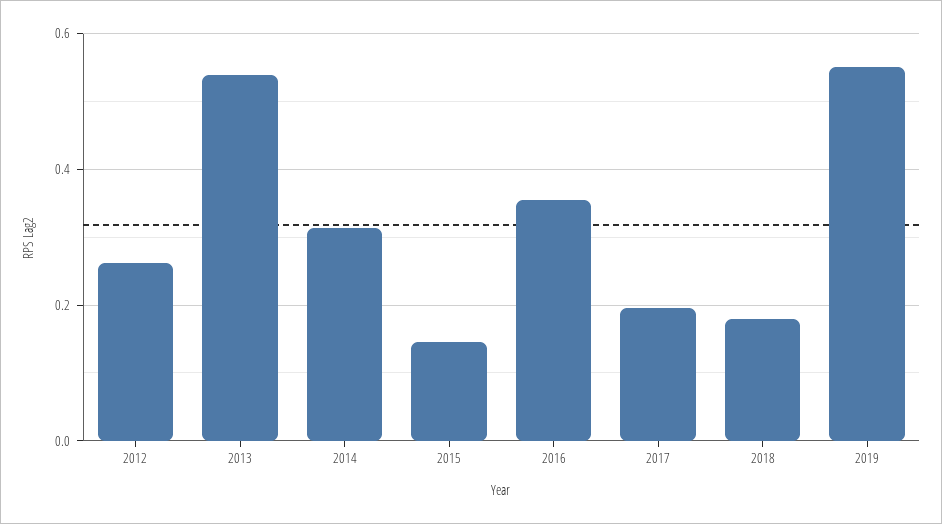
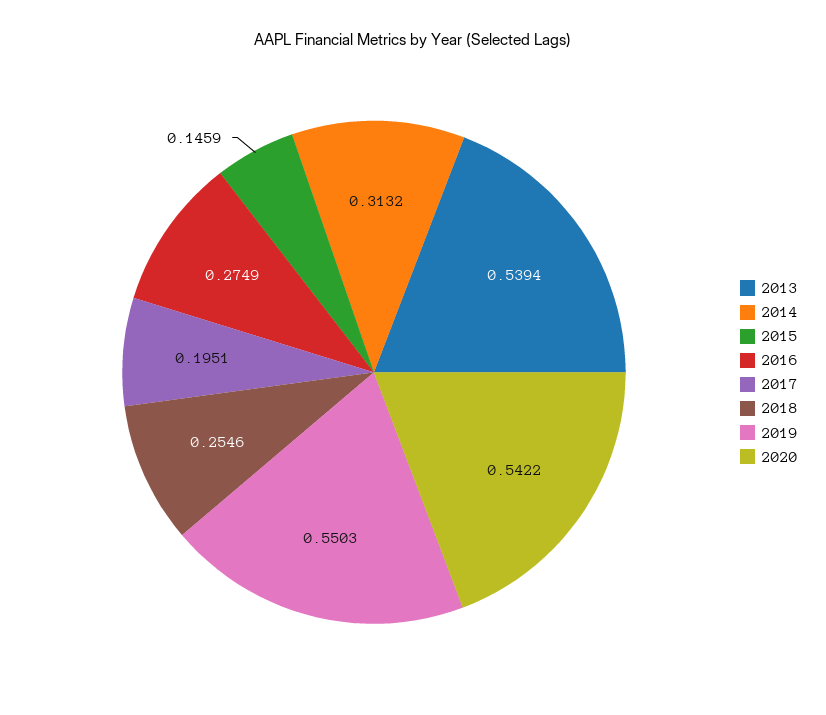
2012: 0.26 -> none
2016: 0.36 -> 0.2749
2018: 0.18 -> 0.2546
2020: none -> 0.5422

